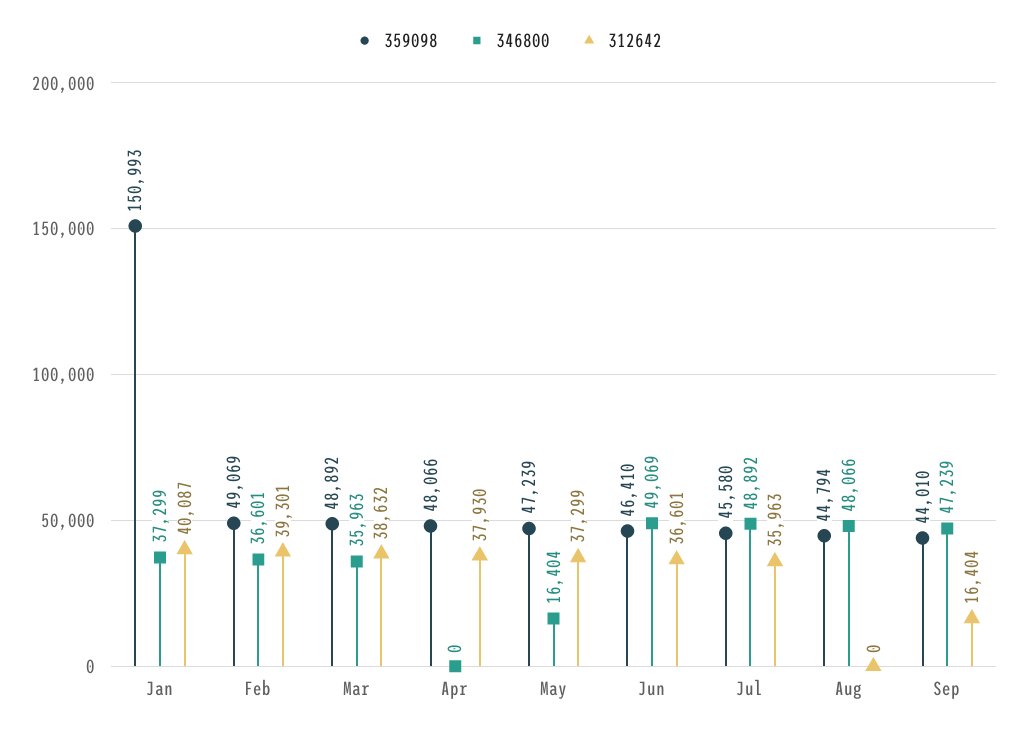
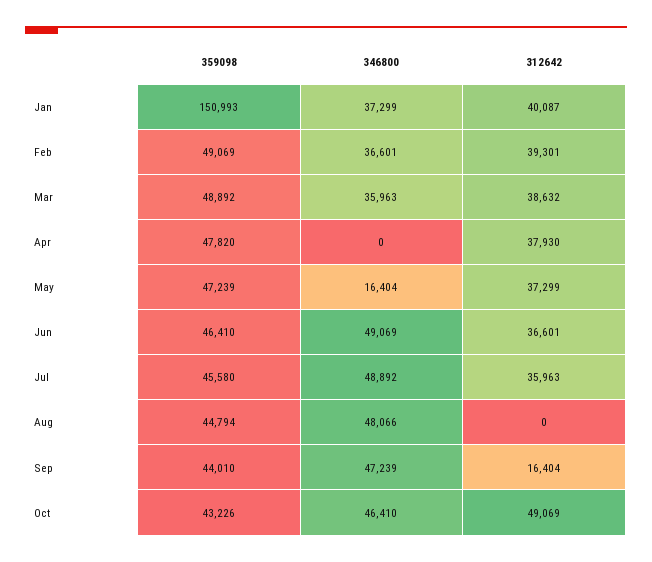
359098, Apr: 48066 -> 47820
359098, Oct: none -> 43226
346800, Oct: none -> 46410
312642, Oct: none -> 49069

